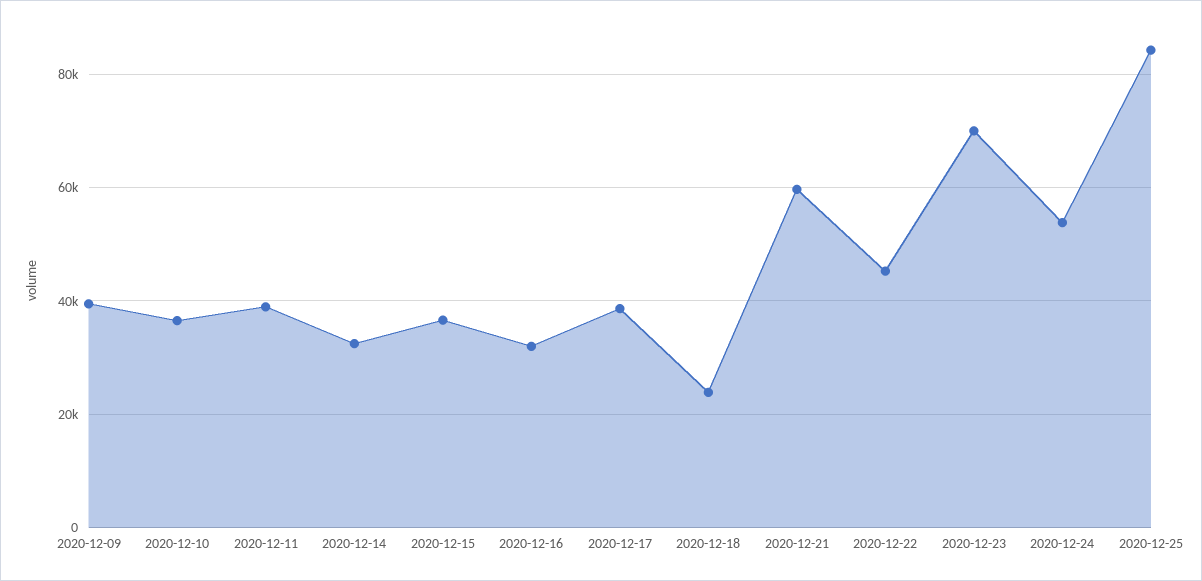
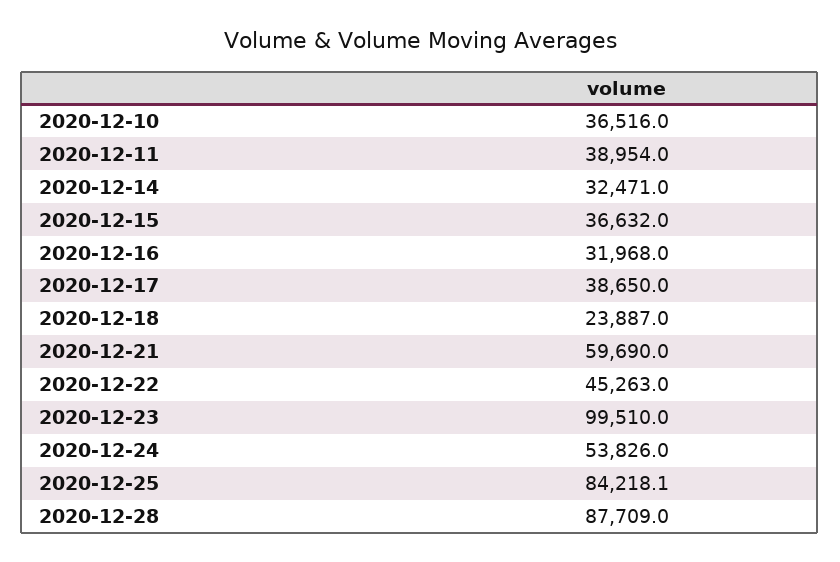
2020-12-09: 40000 -> none
2020-12-23: 70000 -> 99510
2020-12-28: none -> 87709

